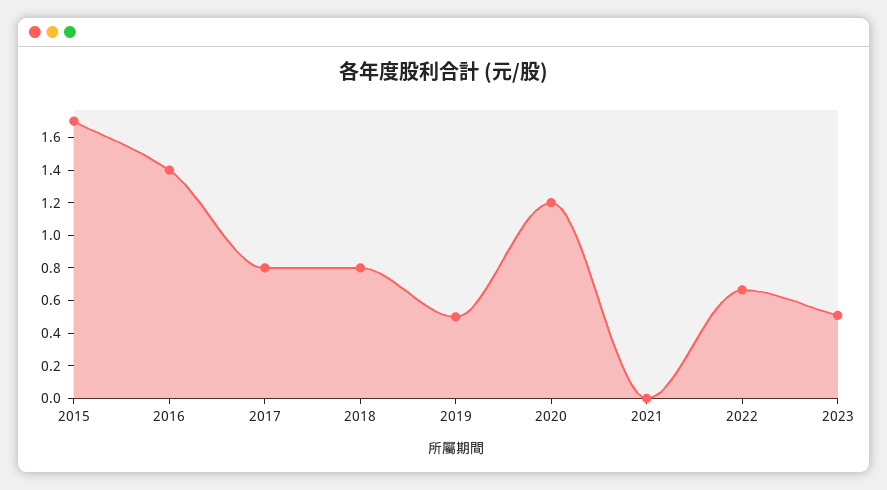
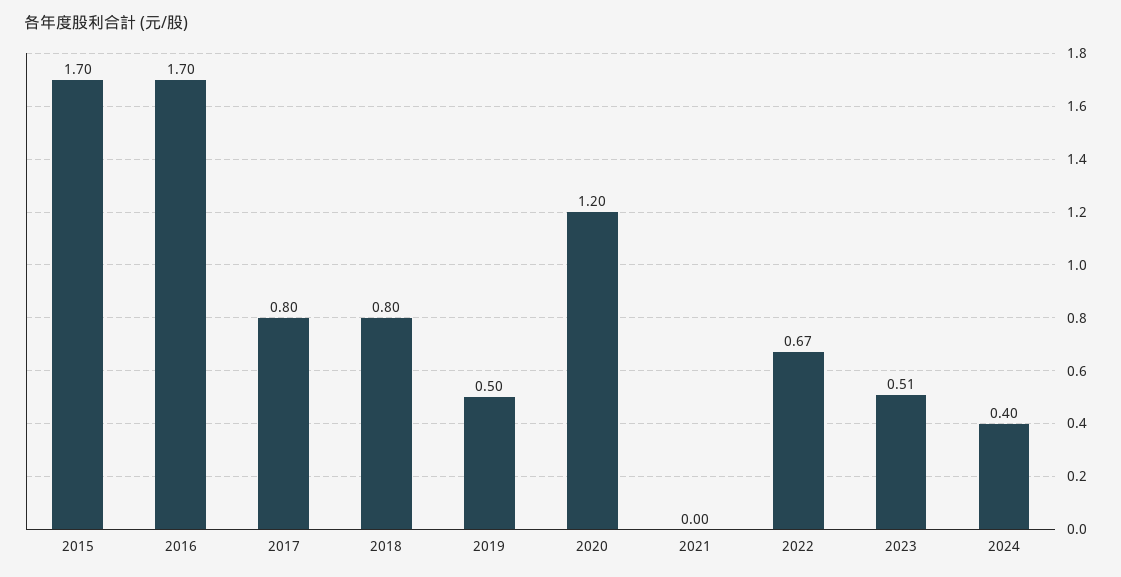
2016: 1.4 -> 1.7
2024: none -> 0.4

